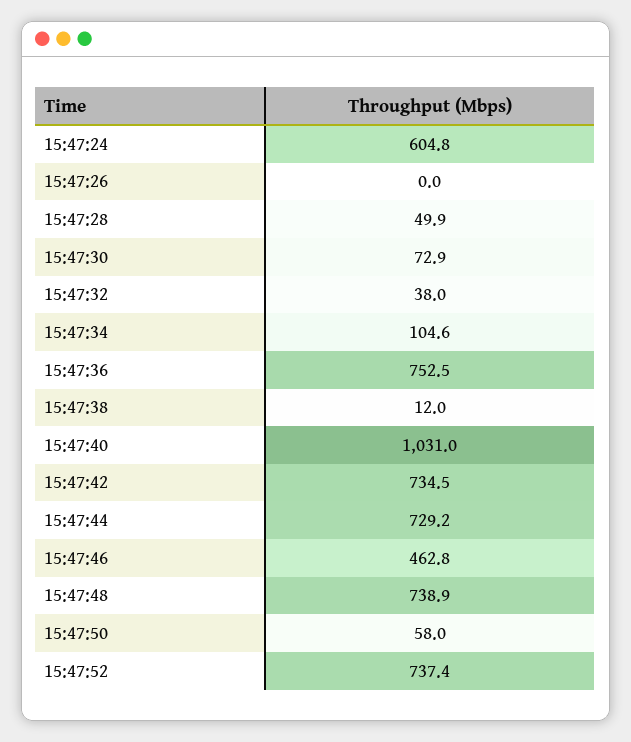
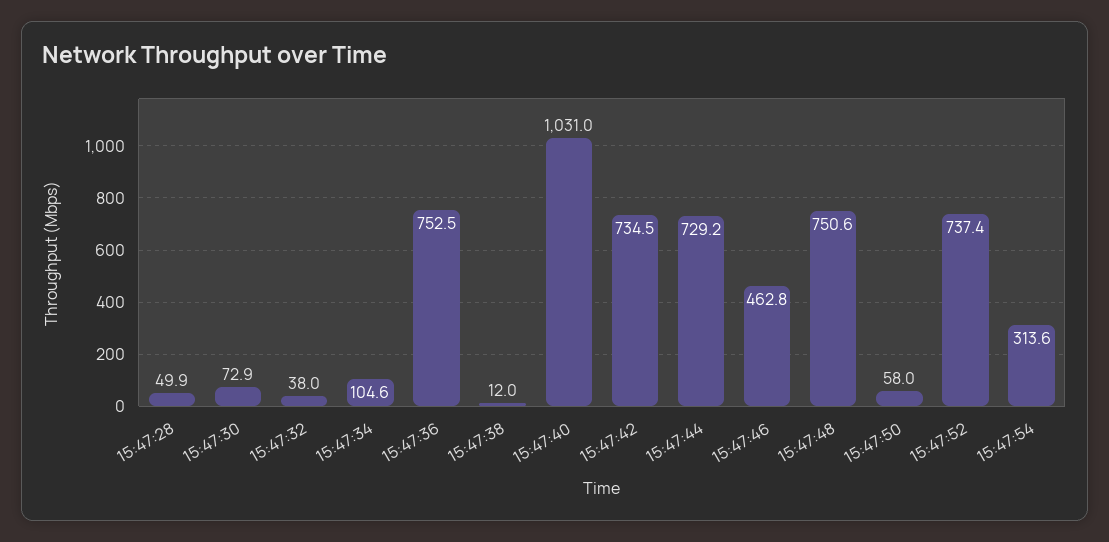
15:47:24: 604.8 -> none
15:47:26: 0 -> none
15:47:48: 738.9 -> 750.6
15:47:54: none -> 313.6

